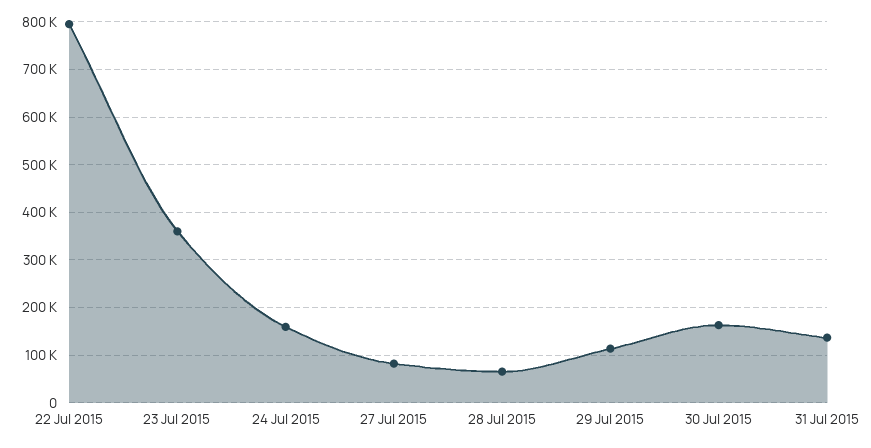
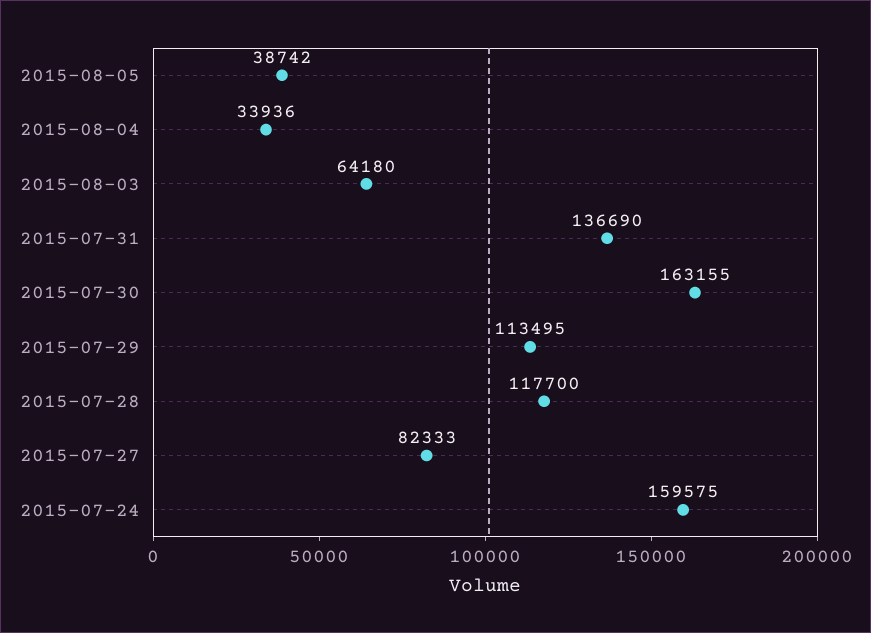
22 Jul 2015: 800000 -> none
23 Jul 2015: 360000 -> none
28 Jul 2015: 60000 -> 117700
2015-08-05: none -> 38742
2015-08-04: none -> 33936
2015-08-03: none -> 64180

